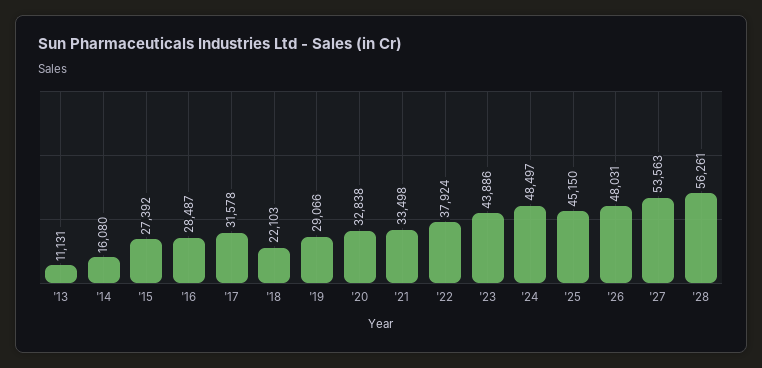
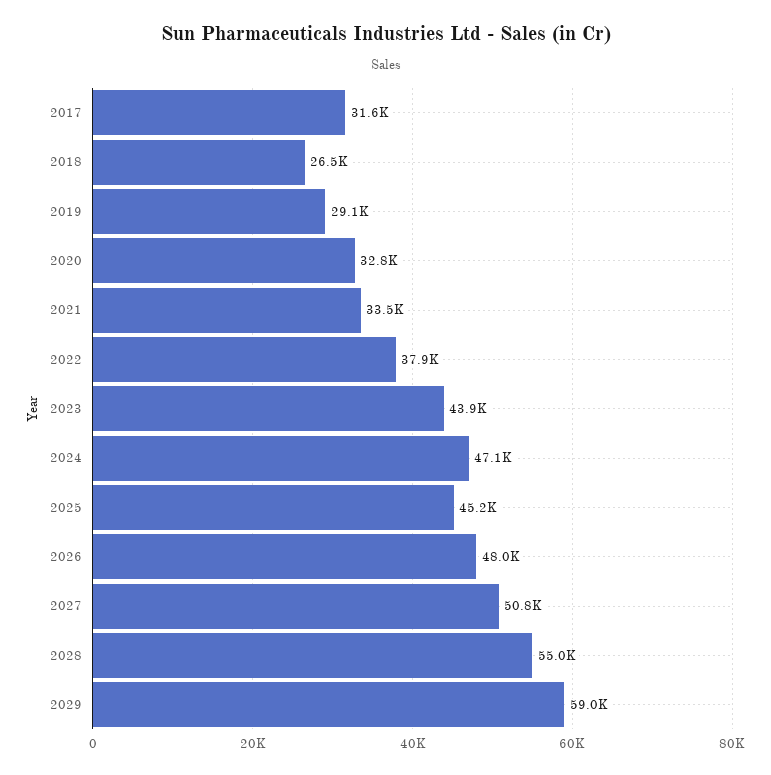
'13: 11131 -> none
'14: 16080 -> none
'15: 27392 -> none
'16: 28487 -> none
'18: 22103 -> 26500
'24: 48497 -> 47100
'27: 53563 -> 50800
'28: 56261 -> 55000
2029: none -> 59000

